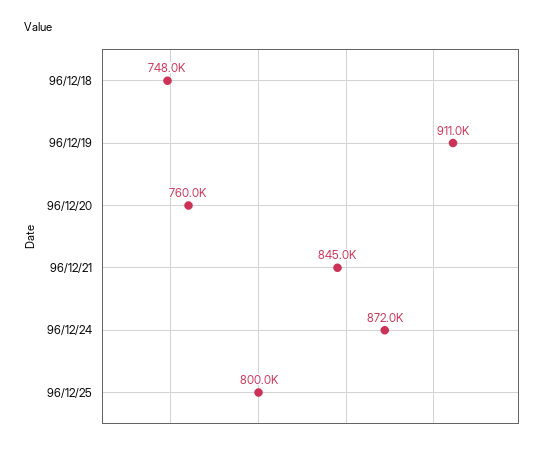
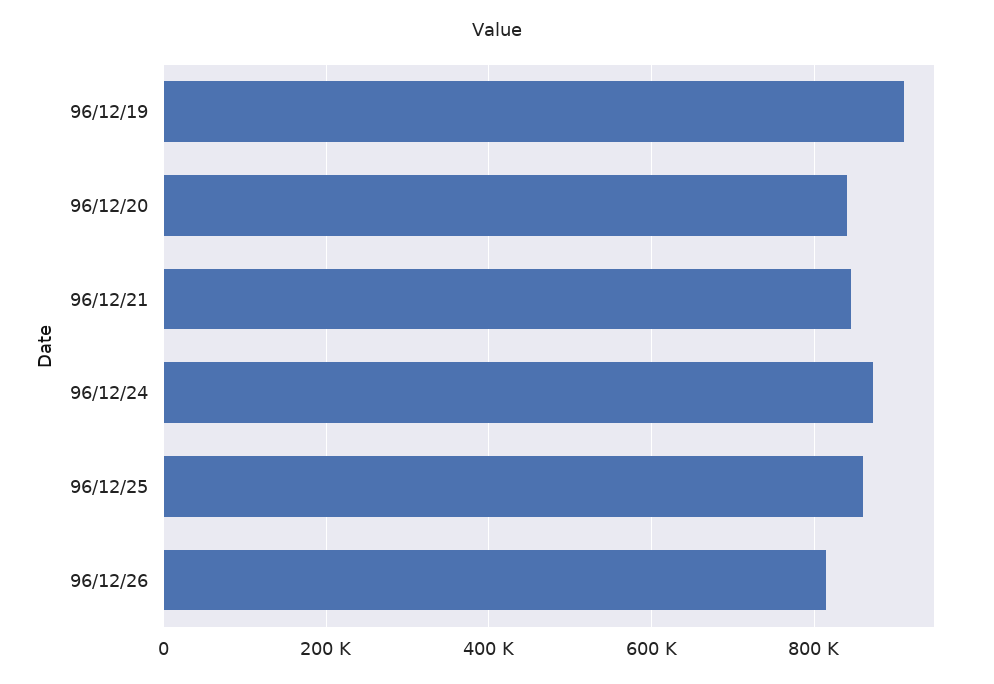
96/12/18: 748000 -> none
96/12/20: 760000 -> 840000
96/12/25: 800000 -> 860000
96/12/26: none -> 820000

